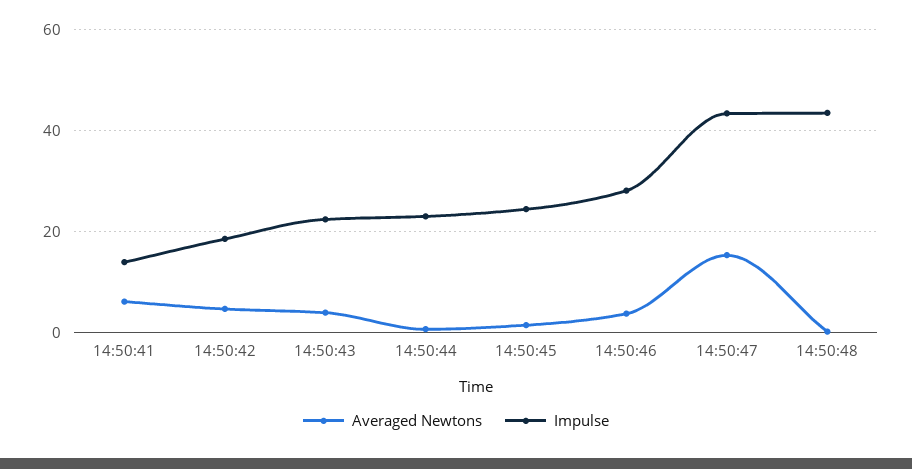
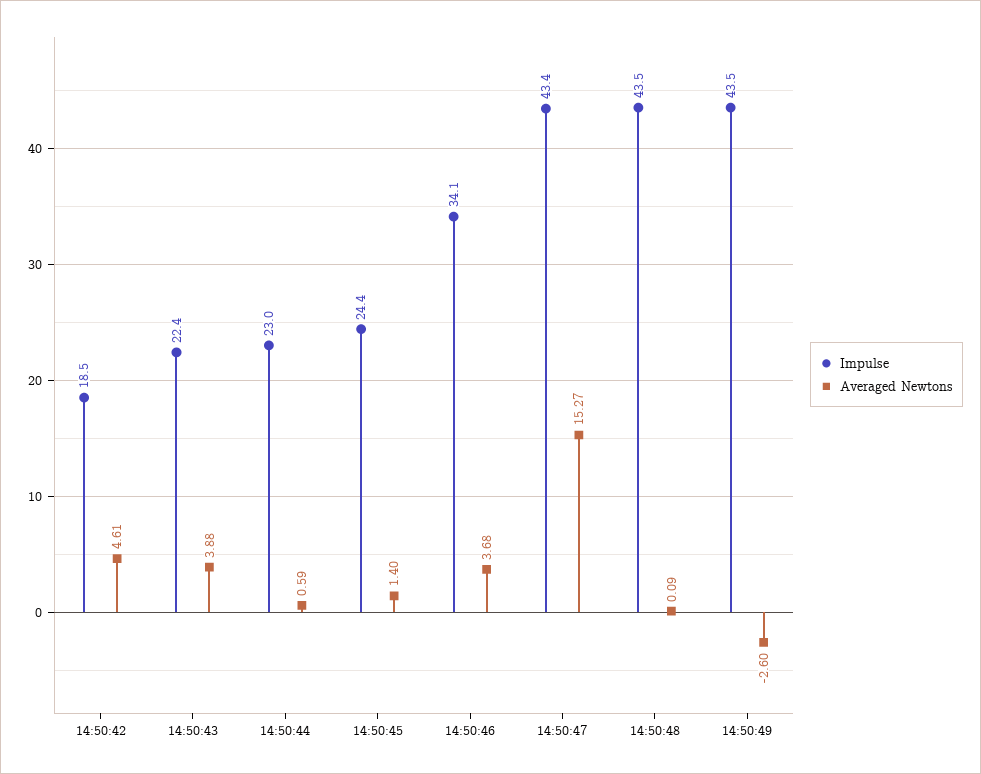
Averaged Newtons, 14:50:41: 6 -> none
Impulse, 14:50:41: 14 -> none
Impulse, 14:50:46: 28 -> 34.1
Impulse, 14:50:49: none -> 43.5
Averaged Newtons, 14:50:49: none -> -2.6

